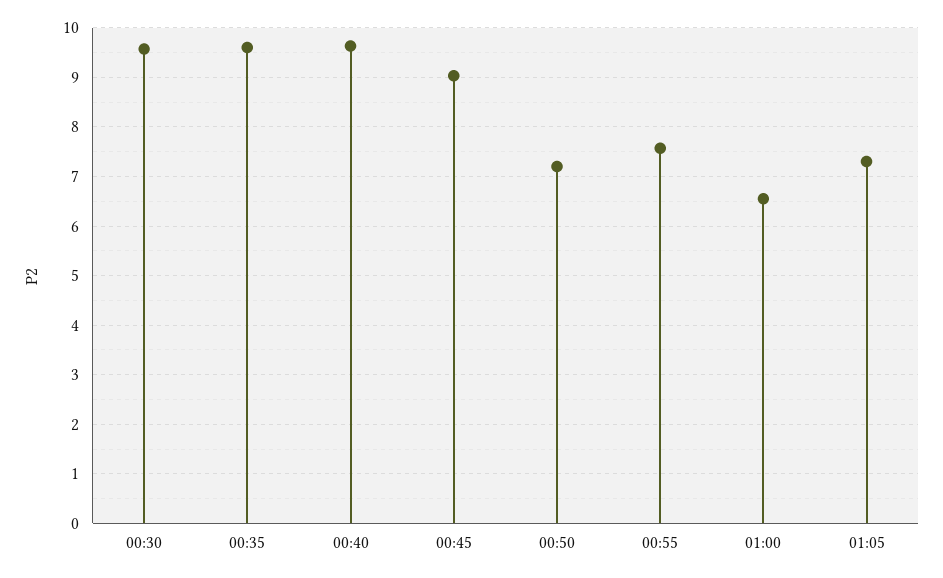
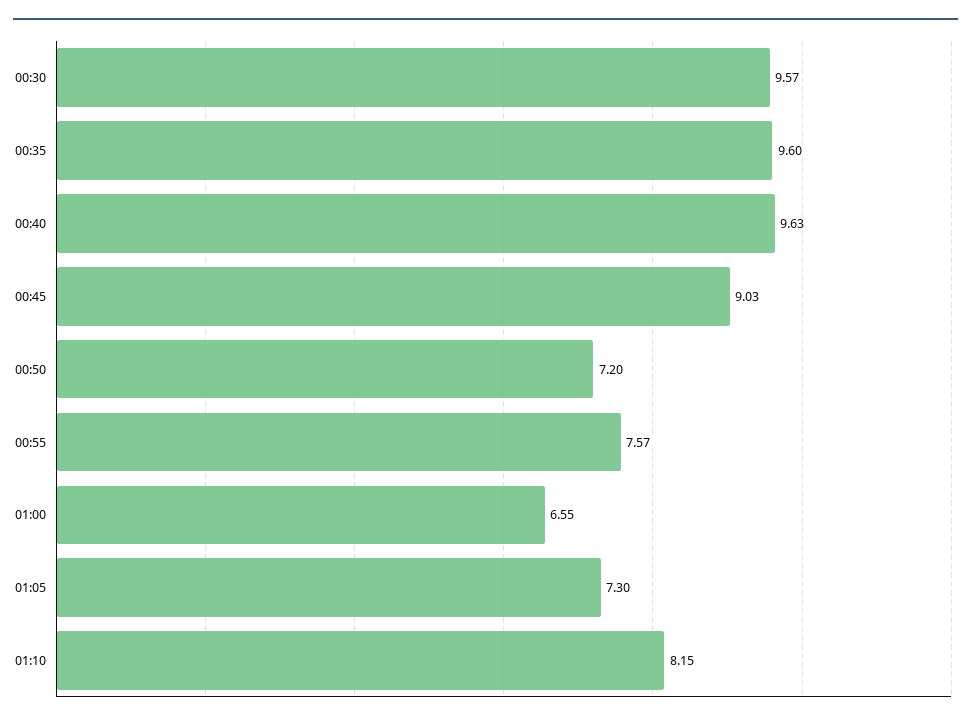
01:10: none -> 8.15

